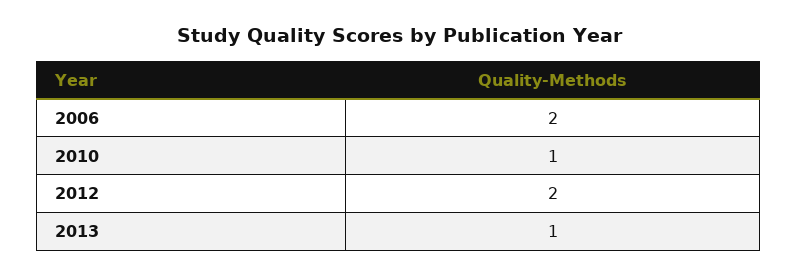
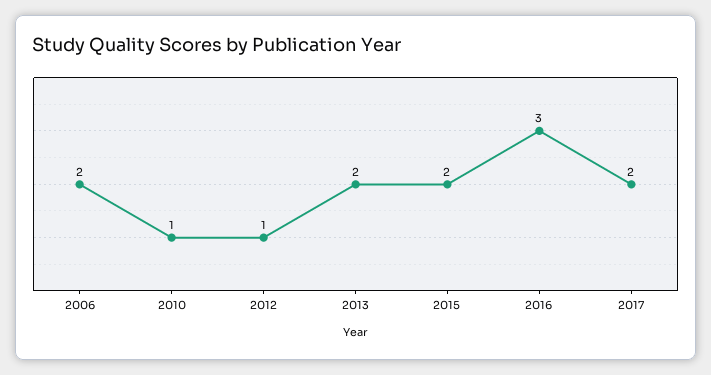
2012: 2 -> 1
2013: 1 -> 2
2015: none -> 2
2016: none -> 3
2017: none -> 2

